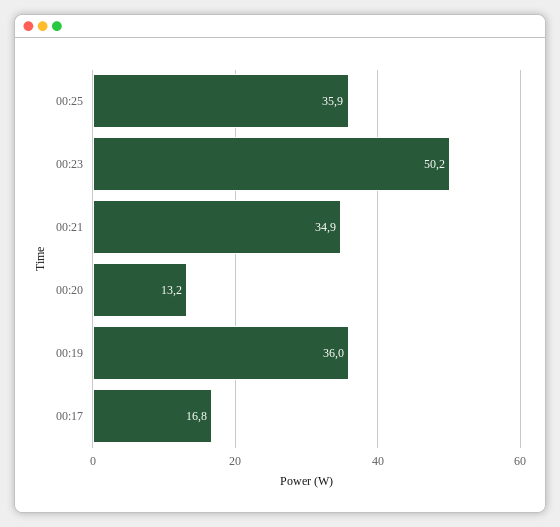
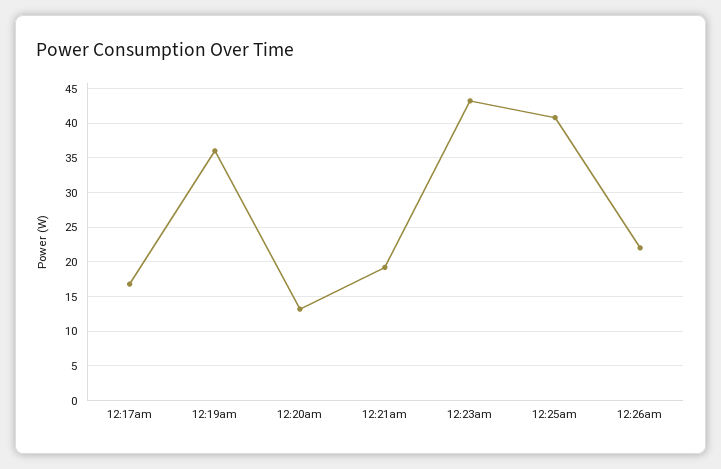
00:25: 35.9 -> 41
00:23: 50.2 -> 43
00:21: 34.9 -> 19
12:26am: none -> 22

